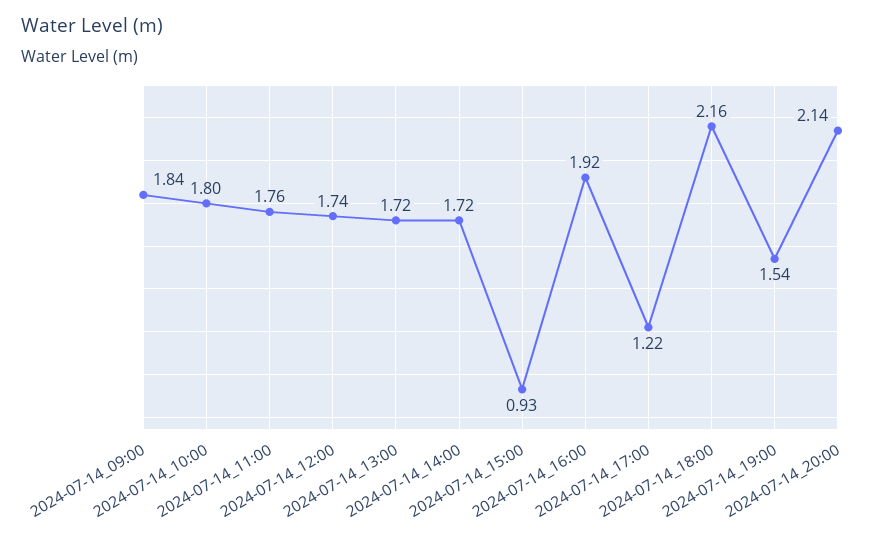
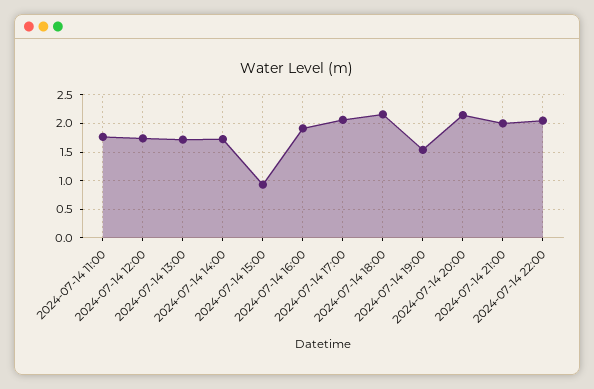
2024-07-14_09:00: 1.84 -> none
2024-07-14_10:00: 1.8 -> none
2024-07-14_17:00: 1.22 -> 2
2024-07-14 21:00: none -> 2
2024-07-14 22:00: none -> 2

